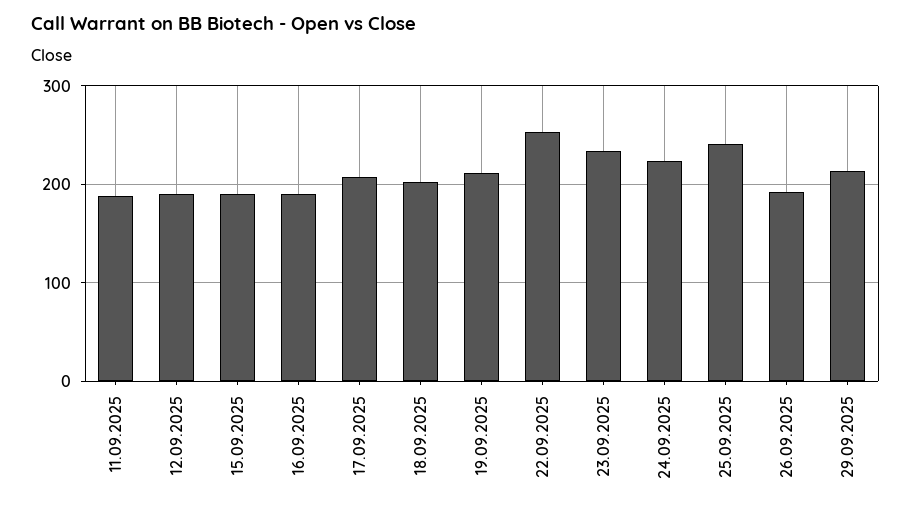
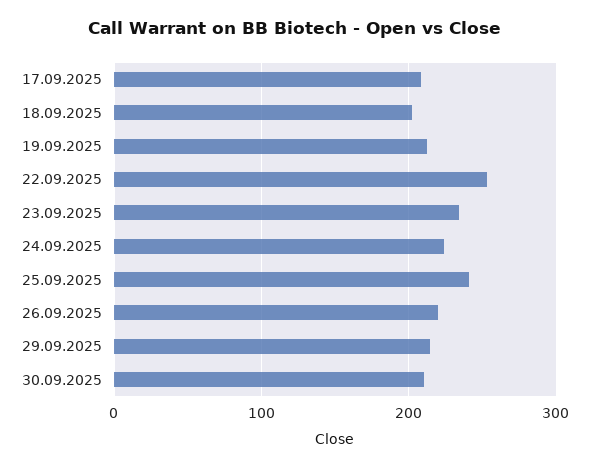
11.09.2025: 190 -> none
12.09.2025: 190 -> none
15.09.2025: 190 -> none
16.09.2025: 190 -> none
26.09.2025: 190 -> 220
30.09.2025: none -> 210

